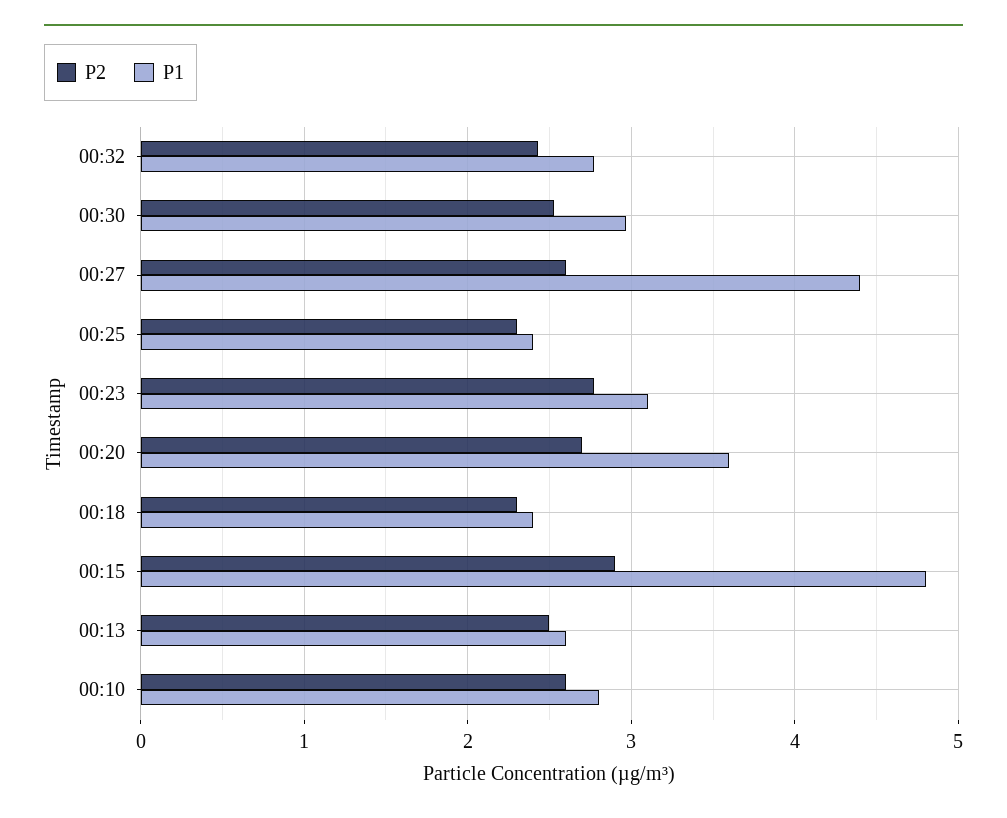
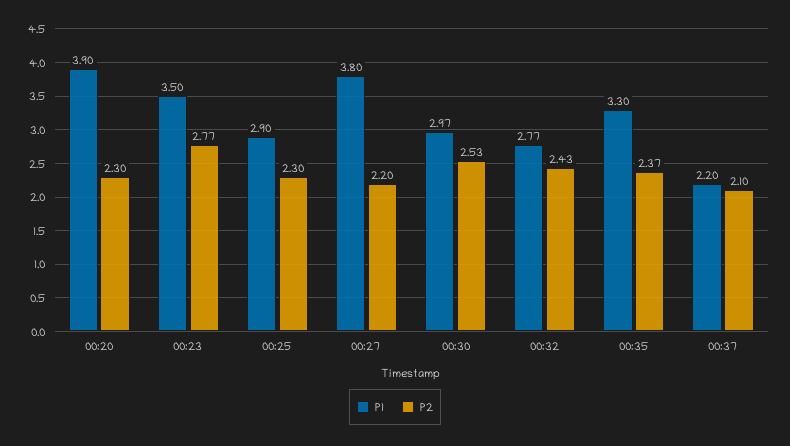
P2, 00:27: 2.6 -> 2.2
P1, 00:27: 4.4 -> 3.8
P1, 00:25: 2.4 -> 2.9
P1, 00:23: 3.1 -> 3.5
P2, 00:20: 2.7 -> 2.3
P1, 00:20: 3.6 -> 3.9
P2, 00:18: 2.3 -> none
P1, 00:18: 2.4 -> none
P2, 00:15: 2.9 -> none
P1, 00:15: 4.8 -> none
P2, 00:13: 2.5 -> none
P1, 00:13: 2.6 -> none
P2, 00:10: 2.6 -> none
P1, 00:10: 2.8 -> none
P1, 00:35: none -> 3.3
P2, 00:35: none -> 2.37
P1, 00:37: none -> 2.2
P2, 00:37: none -> 2.1

